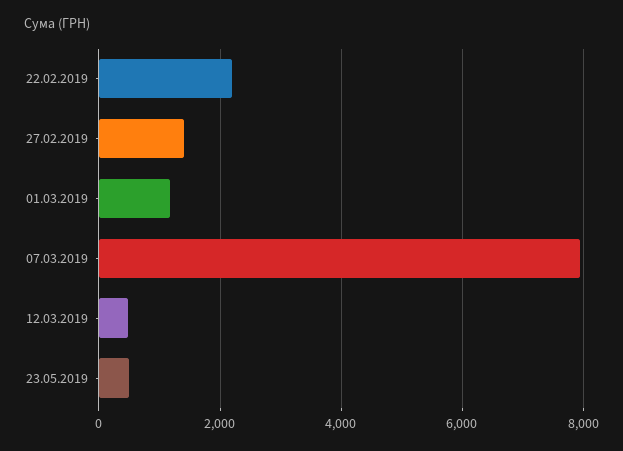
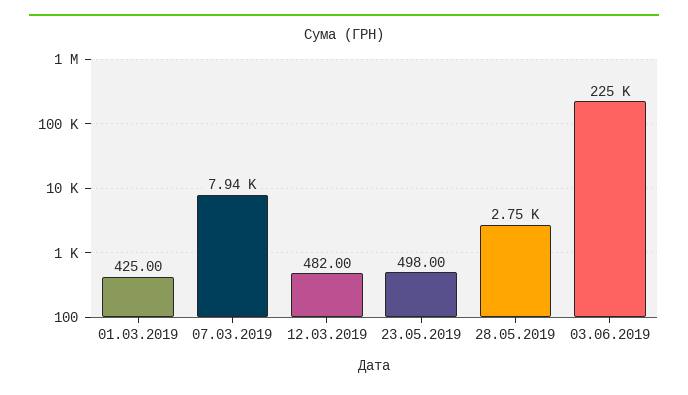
22.02.2019: 2200 -> none
27.02.2019: 1400 -> none
01.03.2019: 1200 -> 425
28.05.2019: none -> 2750
03.06.2019: none -> 225000

